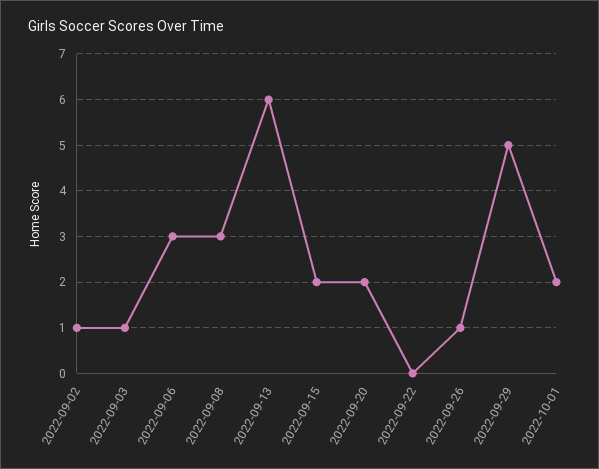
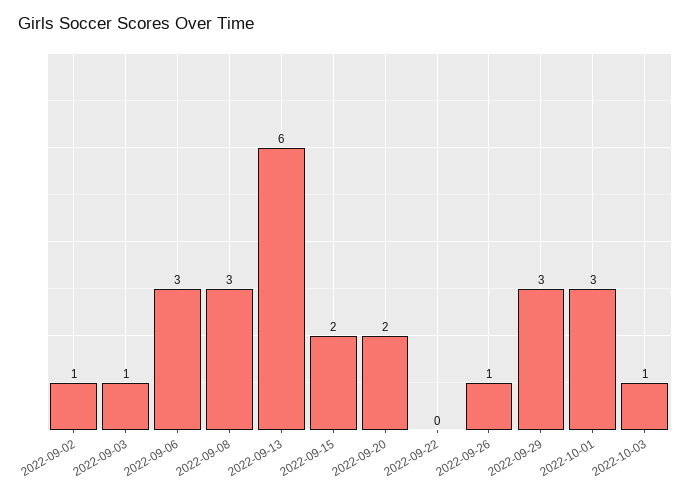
2022-09-29: 5 -> 3
2022-10-01: 2 -> 3
2022-10-03: none -> 1

